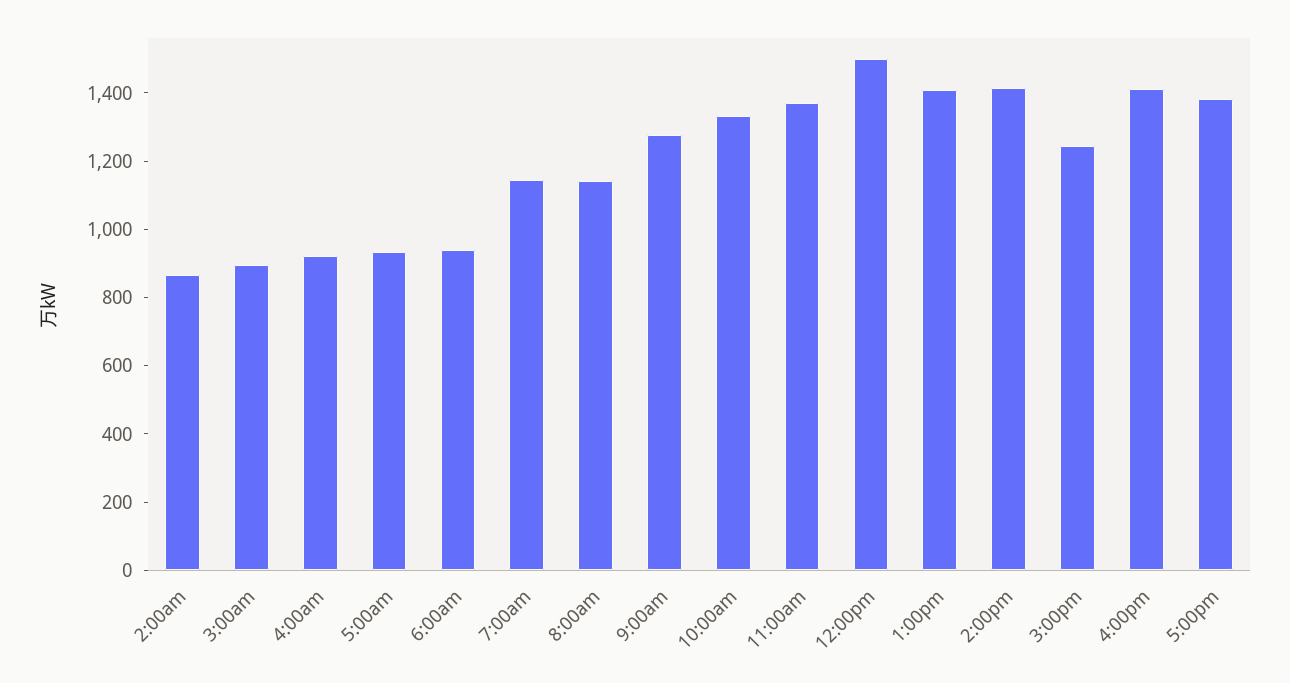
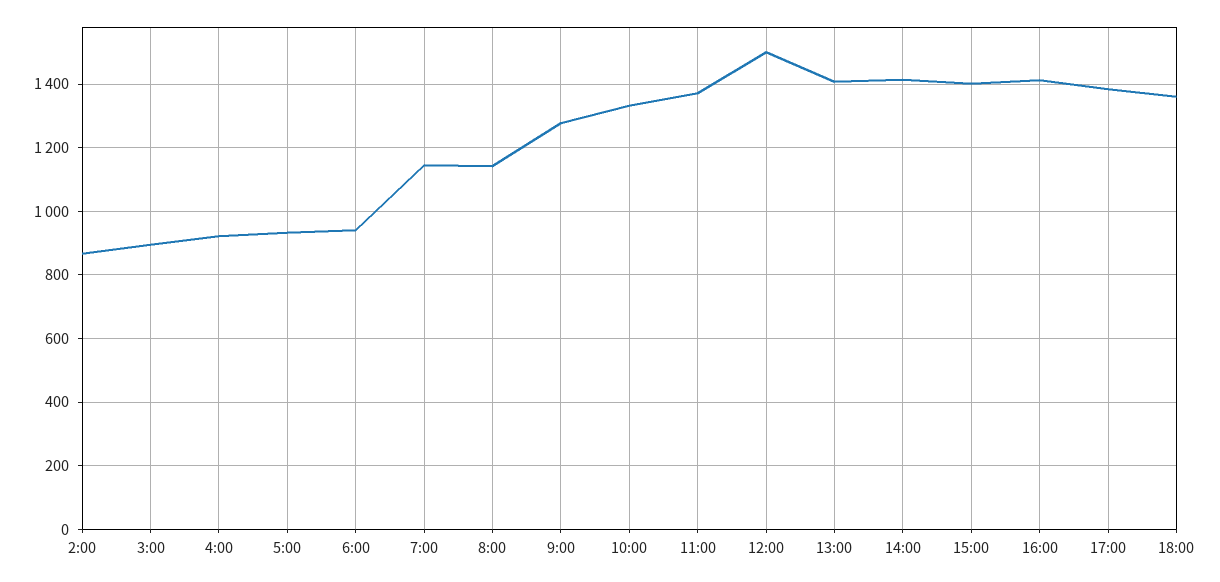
3:00pm: 1250 -> 1400
18:00: none -> 1360

